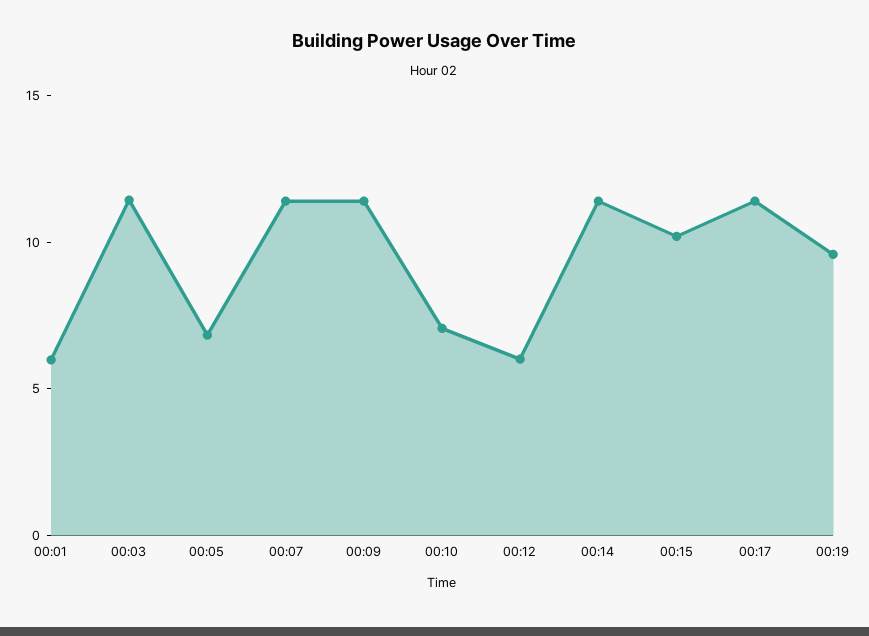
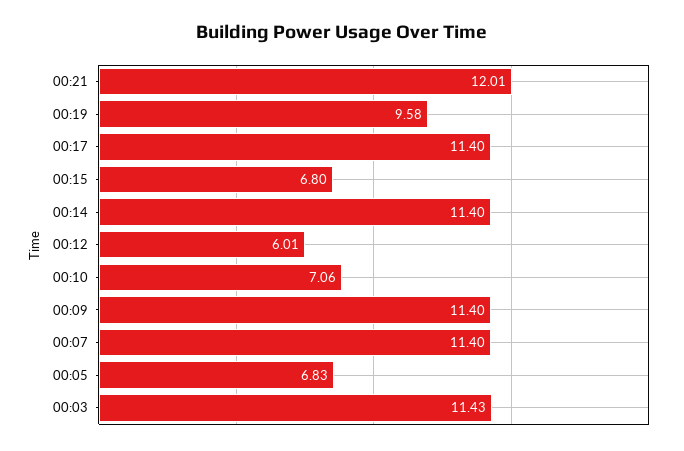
00:01: 6 -> none
00:15: 10 -> 6.8
00:21: none -> 12.01

